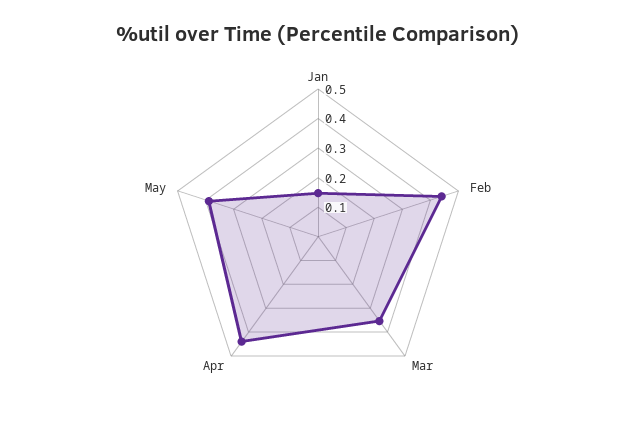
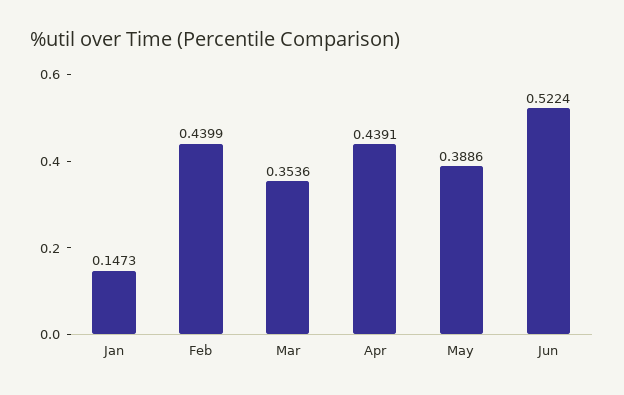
Jun: none -> 0.5224

